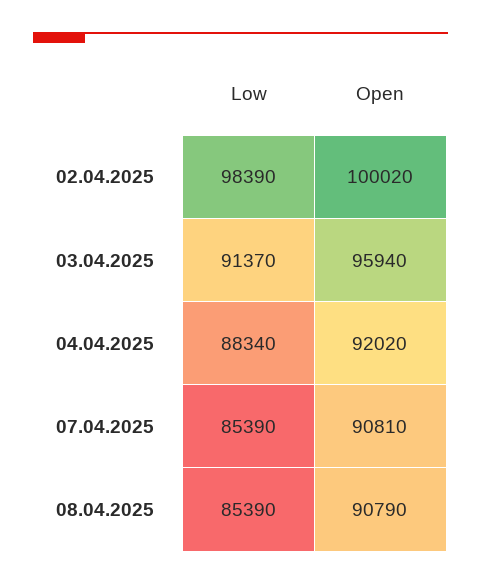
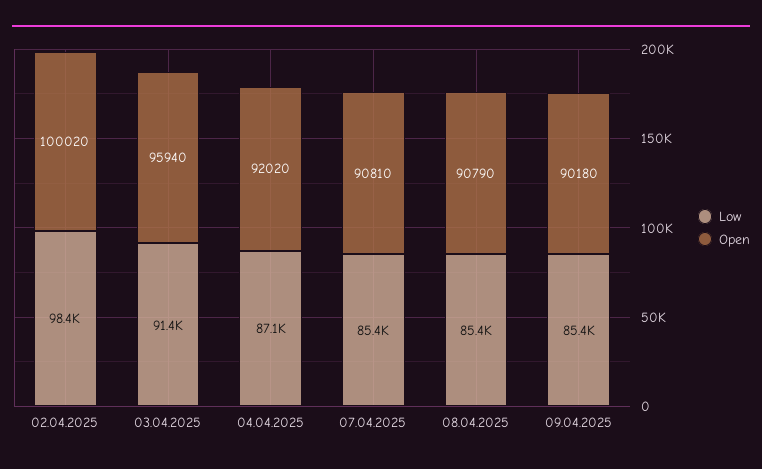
Low, 04.04.2025: 88340 -> 87100
Low, 09.04.2025: none -> 85400
Open, 09.04.2025: none -> 90180

